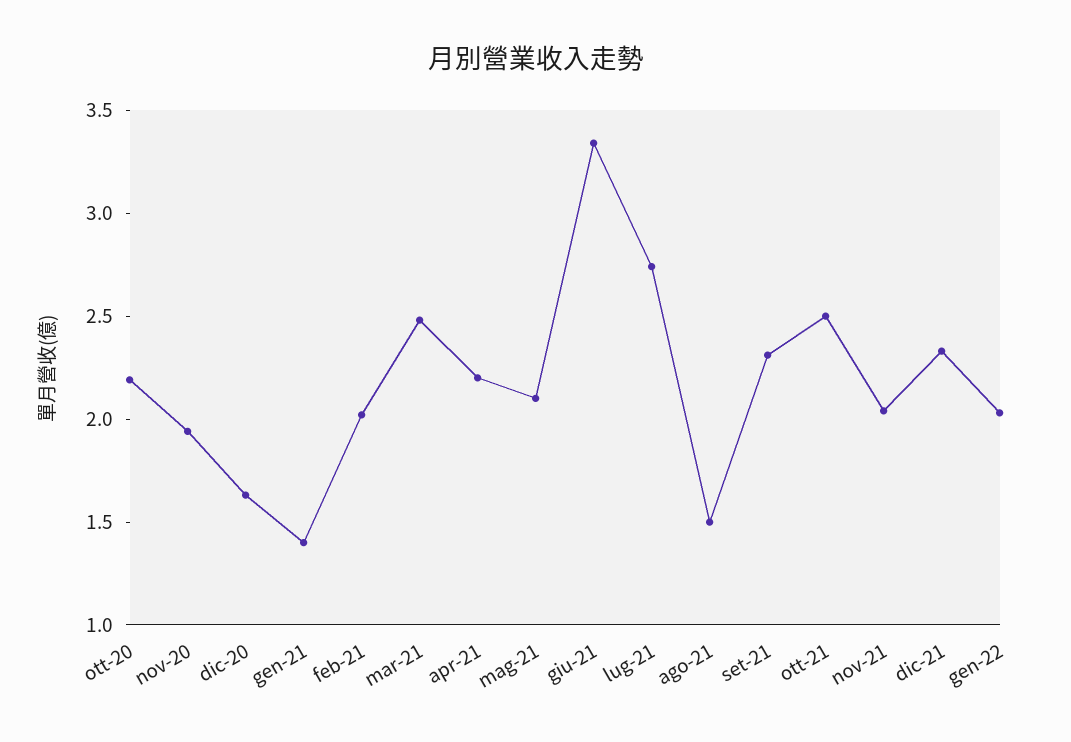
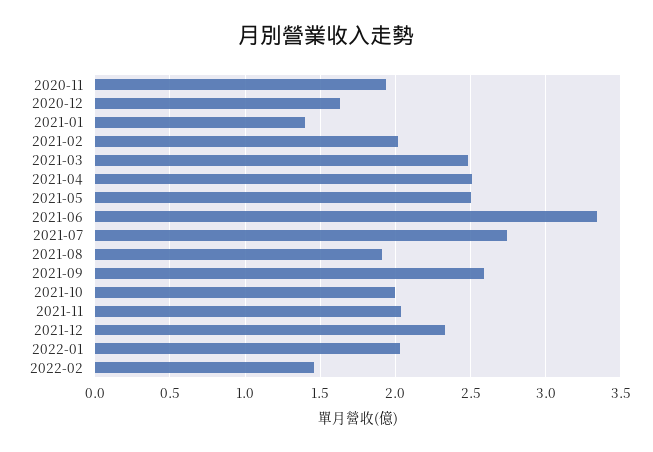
ott-20: 2.2 -> none
apr-21: 2.2 -> 2.5
mag-21: 2.1 -> 2.5
ago-21: 1.5 -> 1.9
set-21: 2.3 -> 2.6
ott-21: 2.5 -> 2
2022-02: none -> 1.45

